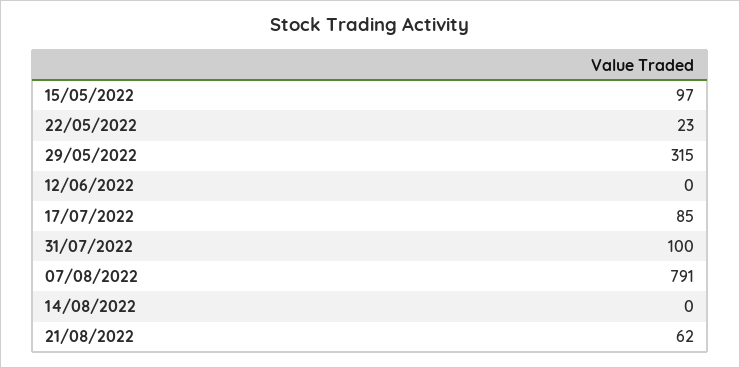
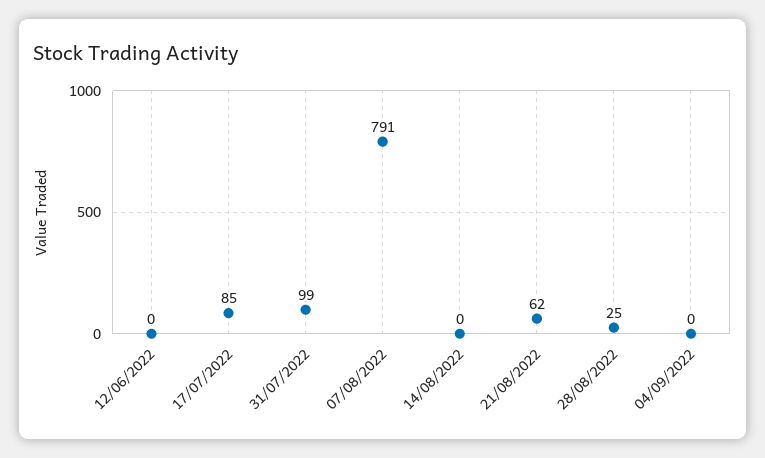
15/05/2022: 97 -> none
22/05/2022: 23 -> none
29/05/2022: 315 -> none
31/07/2022: 100 -> 99
28/08/2022: none -> 25
04/09/2022: none -> 0

